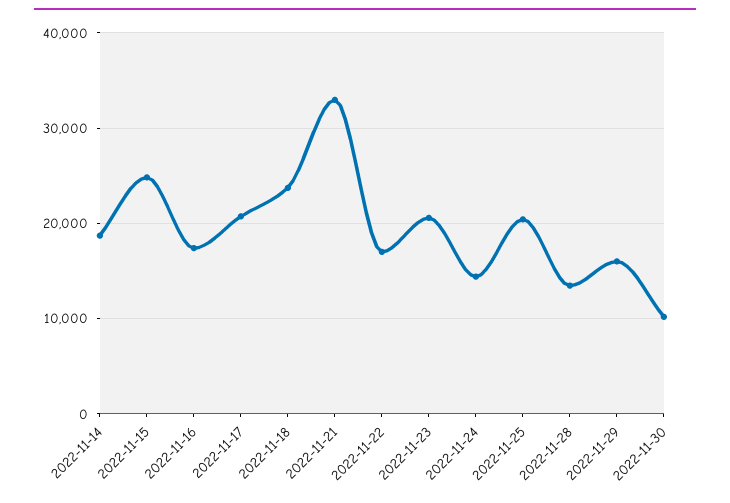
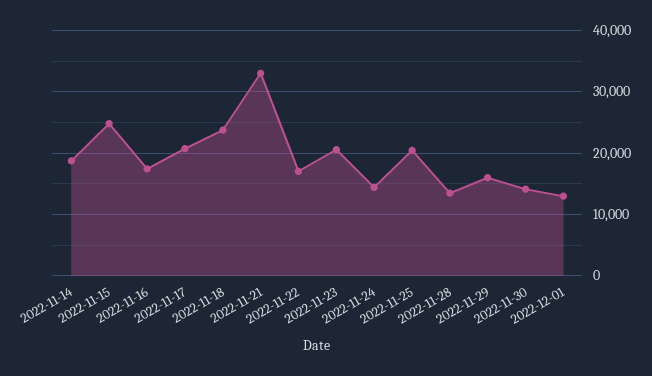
2022-11-30: 10000 -> 14000
2022-12-01: none -> 13000

